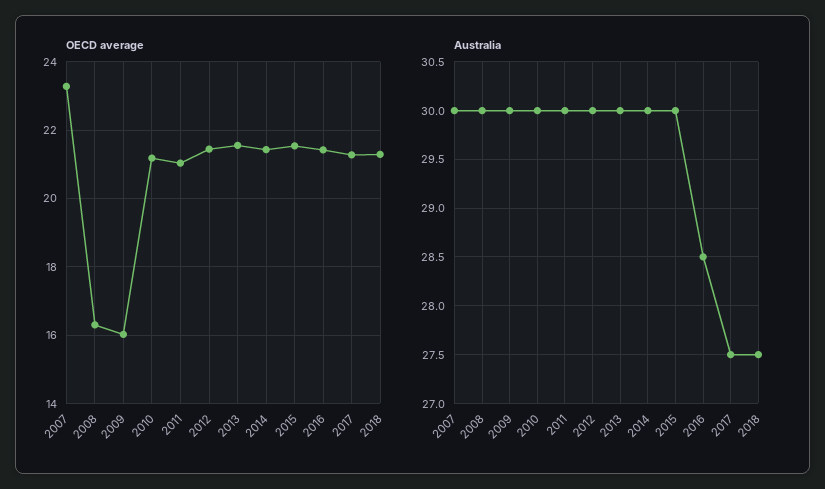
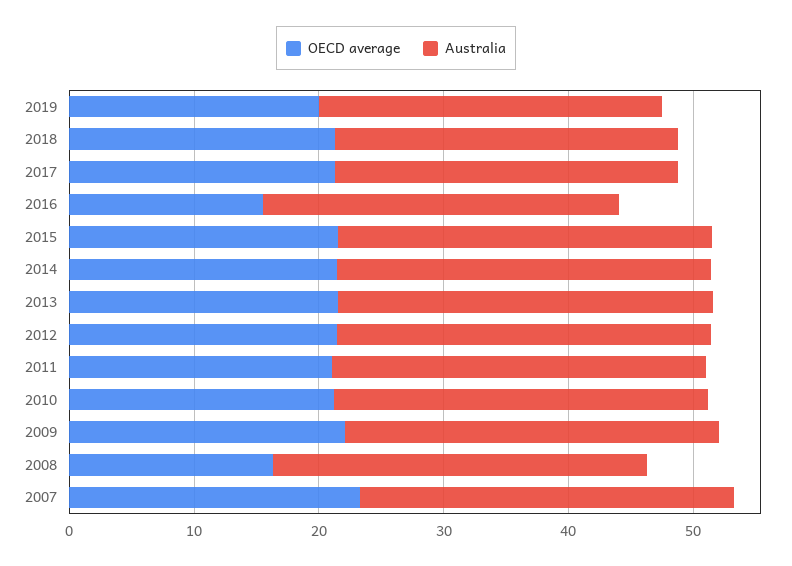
OECD average, 2009: 16 -> 22
OECD average, 2016: 21.4 -> 16
OECD average, 2019: none -> 20
Australia, 2019: none -> 28

